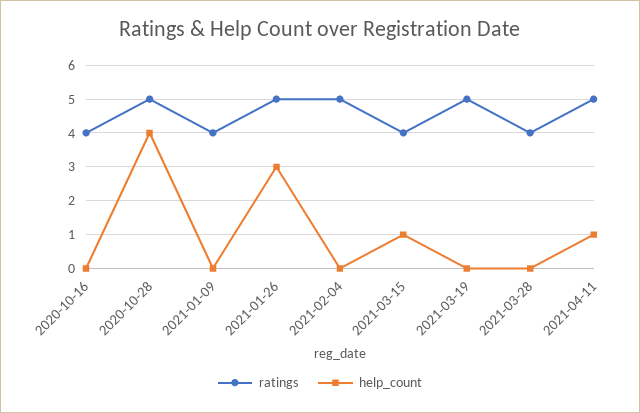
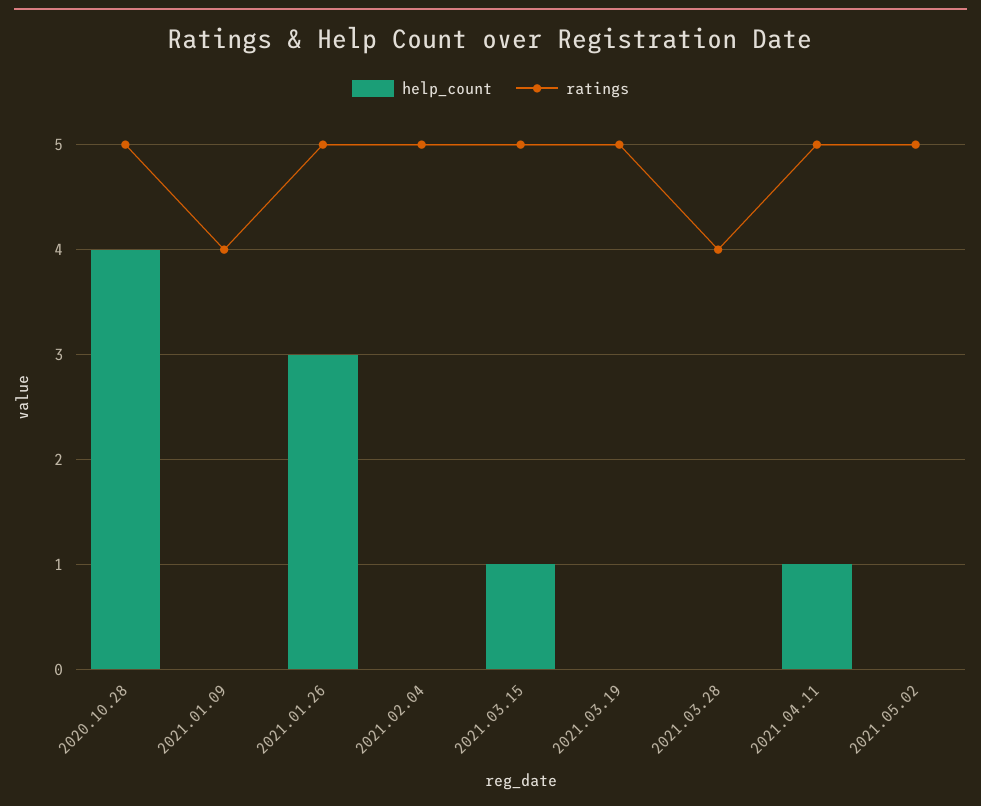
ratings, 2020-10-16: 4 -> none
help_count, 2020-10-16: 0 -> none
ratings, 2021-03-15: 4 -> 5
help_count, 2021.05.02: none -> 0
ratings, 2021.05.02: none -> 5

